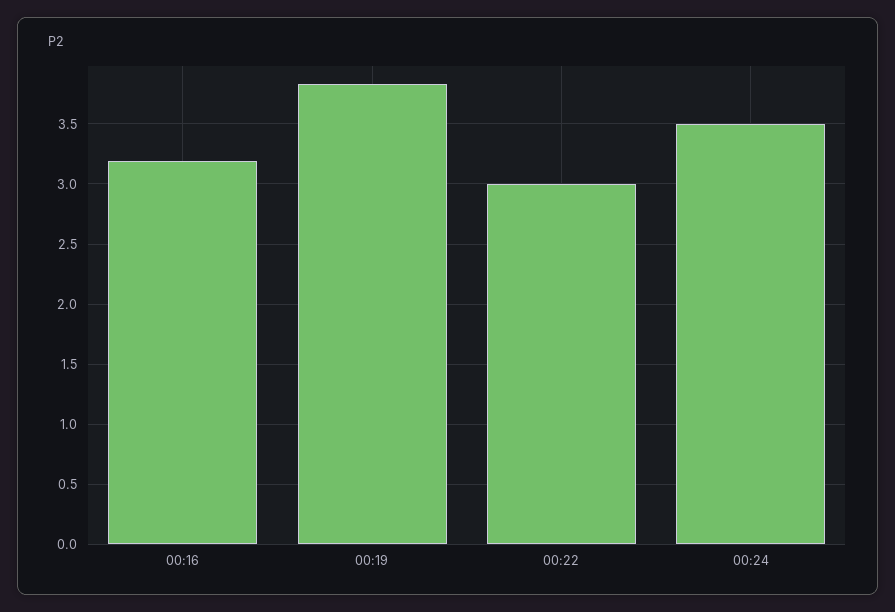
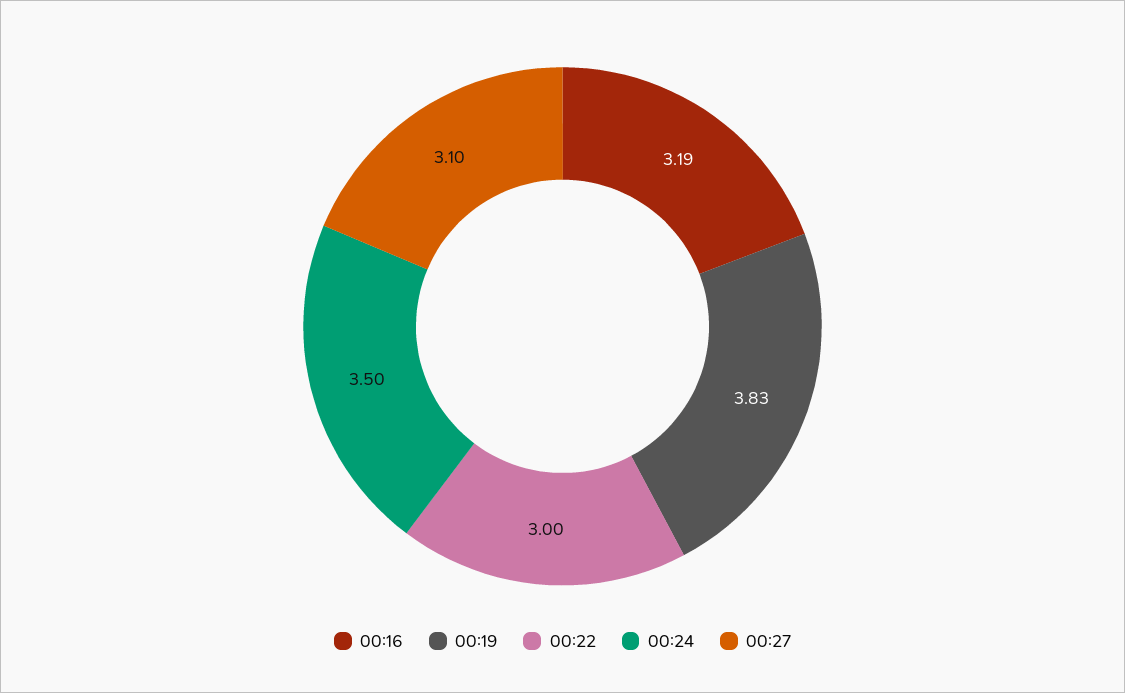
00:27: none -> 3.1

